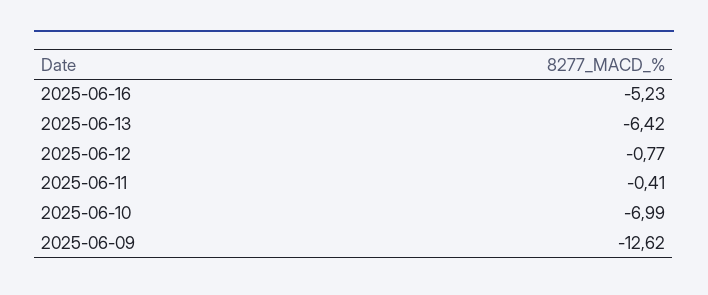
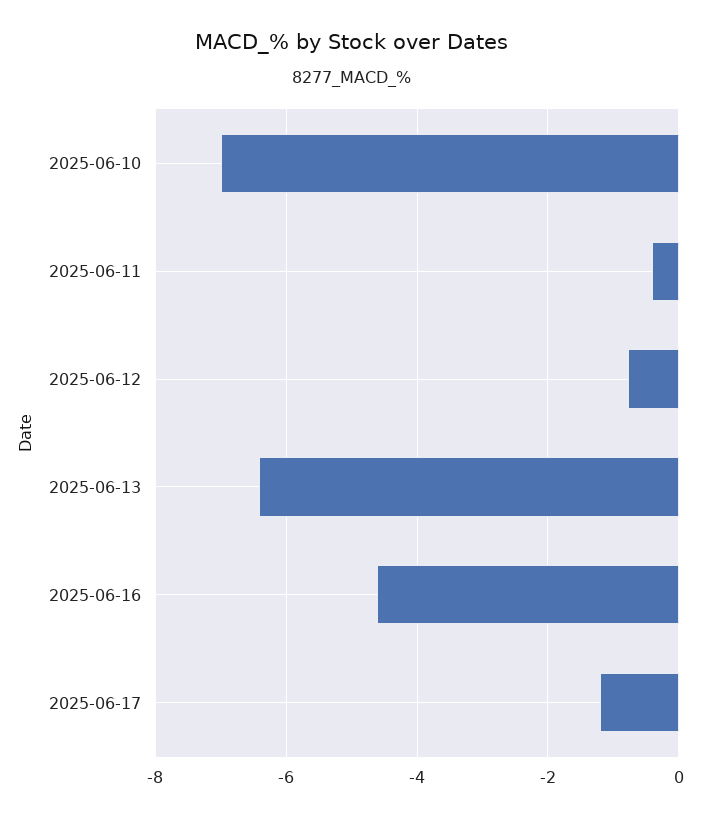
2025-06-16: -5.23 -> -4.6
2025-06-09: -12.62 -> none
2025-06-17: none -> -1.2

